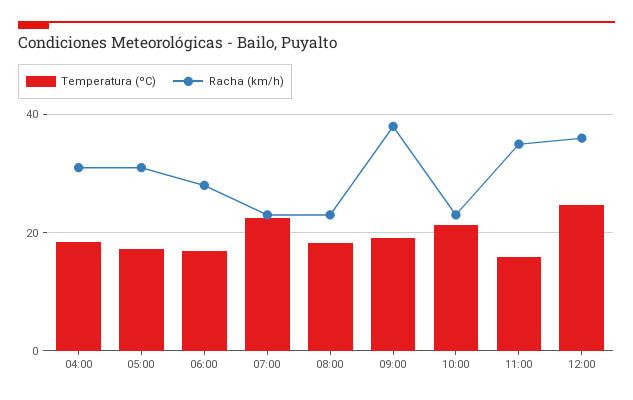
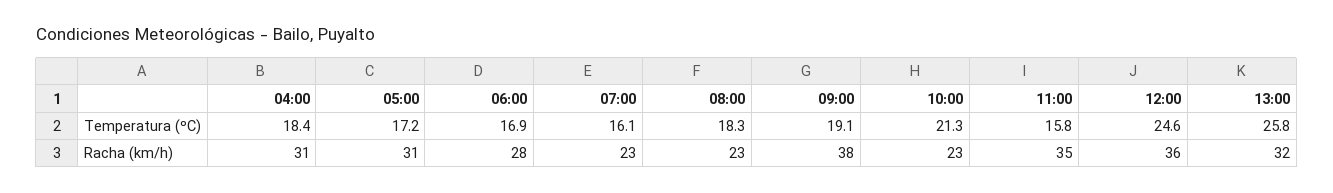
Temperatura (ºC), 07:00: 22 -> 16.1
Temperatura (ºC), 13:00: none -> 25.8
Racha (km/h), 13:00: none -> 32

